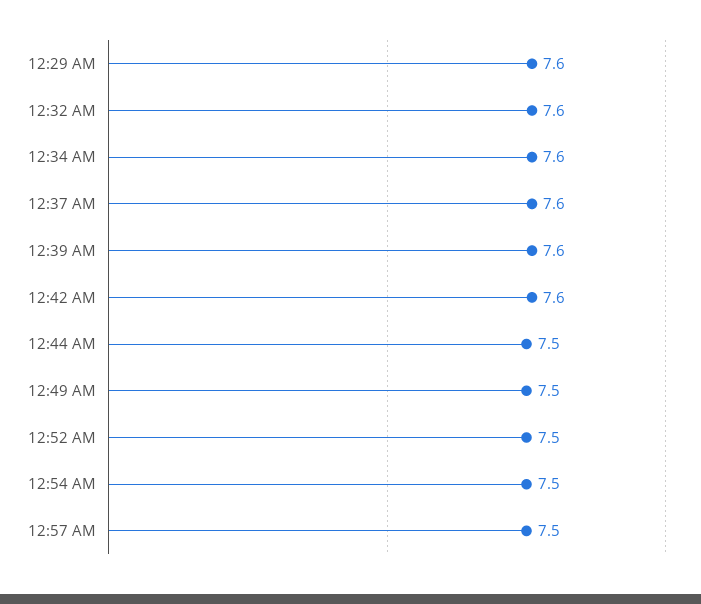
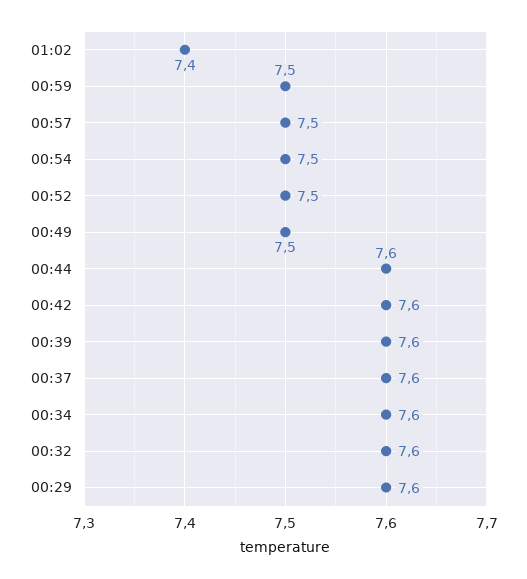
12:44 AM: 7.5 -> 7.6
01:02: none -> 7.4
00:59: none -> 7.5

